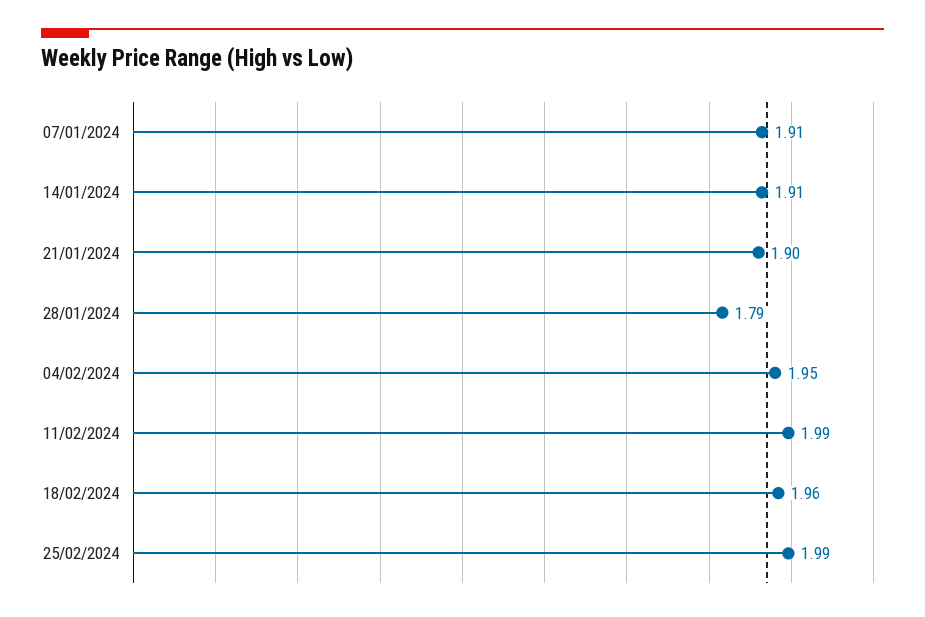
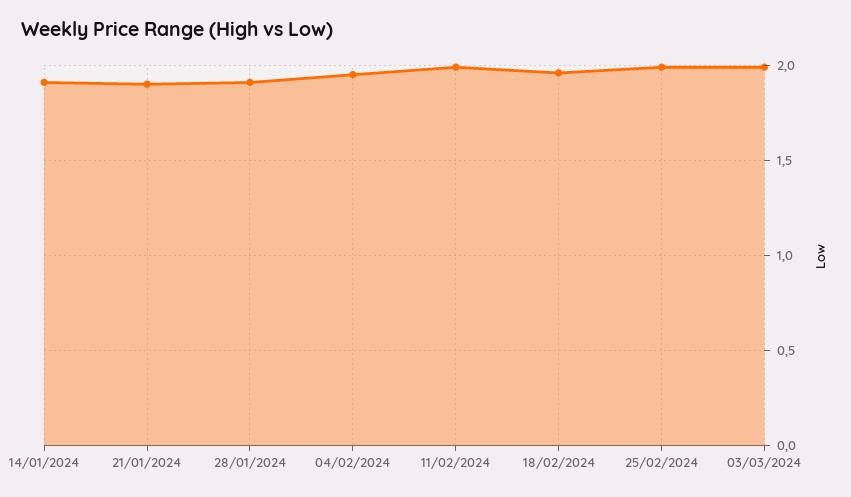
07/01/2024: 1.91 -> none
28/01/2024: 1.79 -> 1.9
03/03/2024: none -> 2

